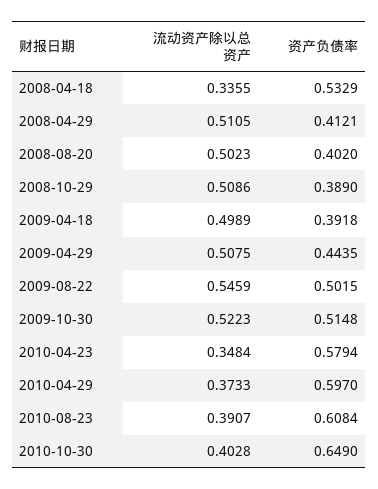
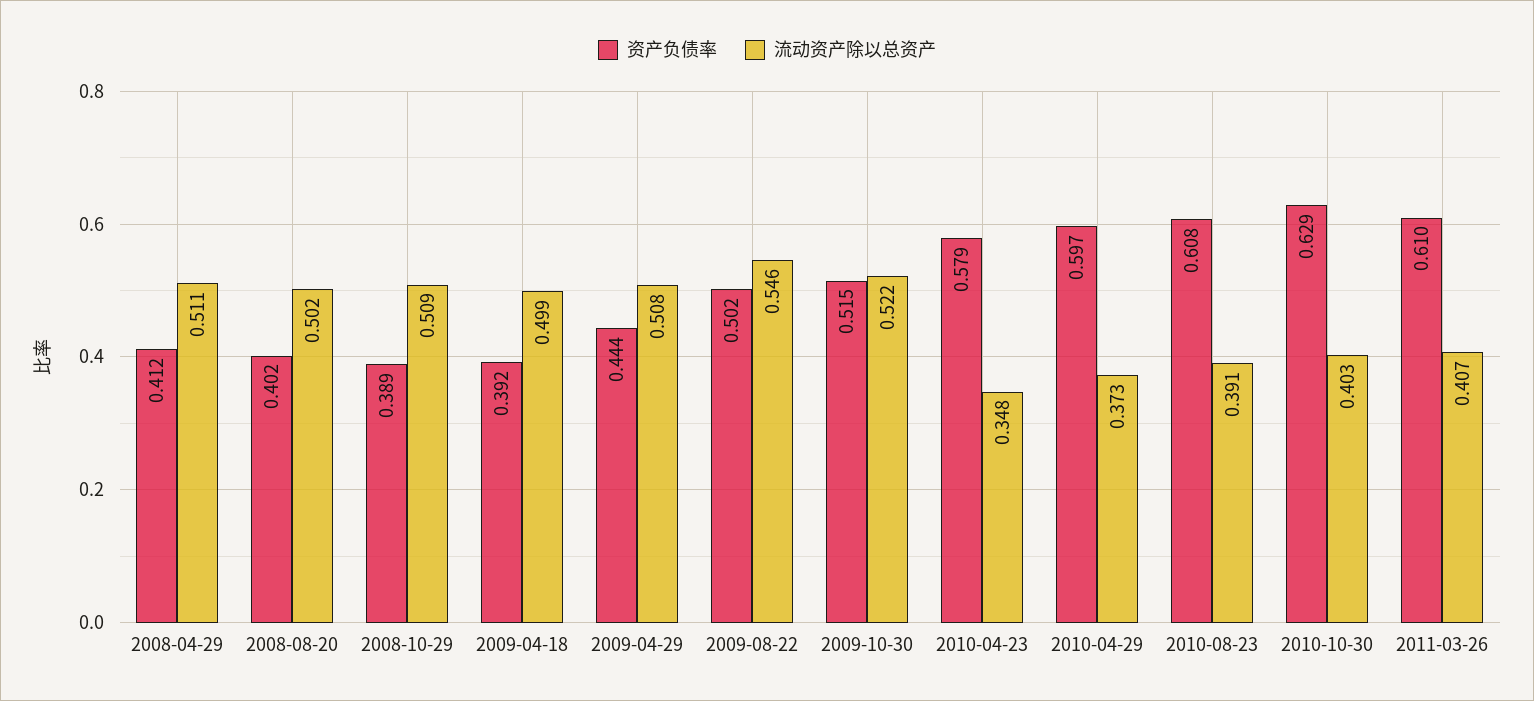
流动资产除以总资产, 2008-04-18: 0.3355 -> none
资产负债率, 2008-04-18: 0.5329 -> none
资产负债率, 2010-10-30: 0.649 -> 0.629
资产负债率, 2011-03-26: none -> 0.61
流动资产除以总资产, 2011-03-26: none -> 0.407

